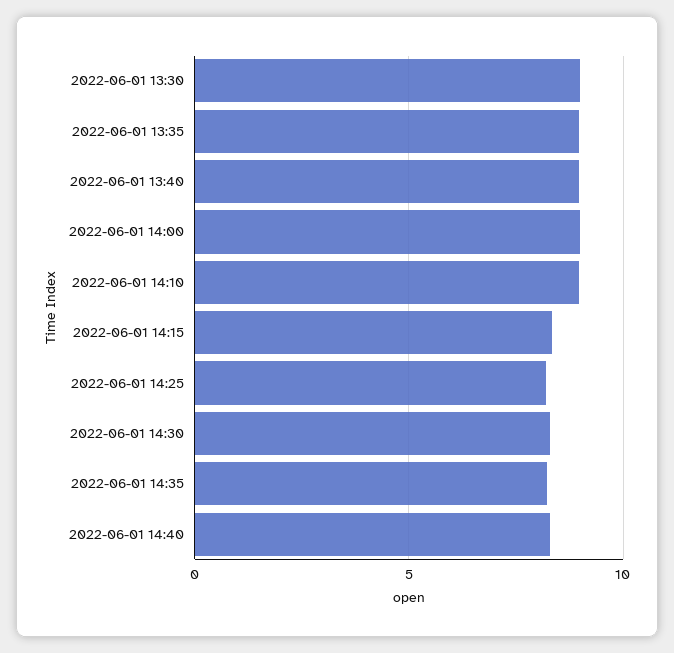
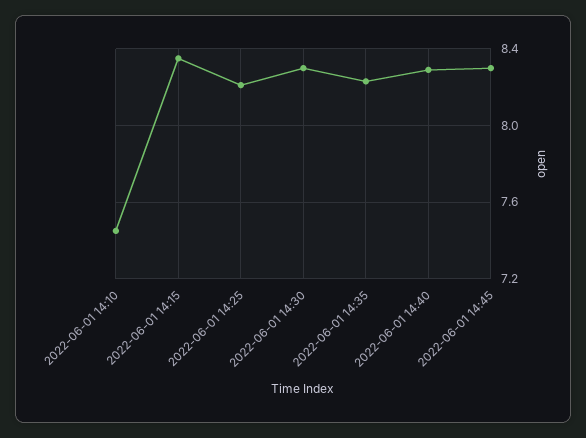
2022-06-01 13:30: 9 -> none
2022-06-01 13:35: 9 -> none
2022-06-01 13:40: 9 -> none
2022-06-01 14:00: 9 -> none
2022-06-01 14:10: 9 -> 7.45
2022-06-01 14:45: none -> 8.3

